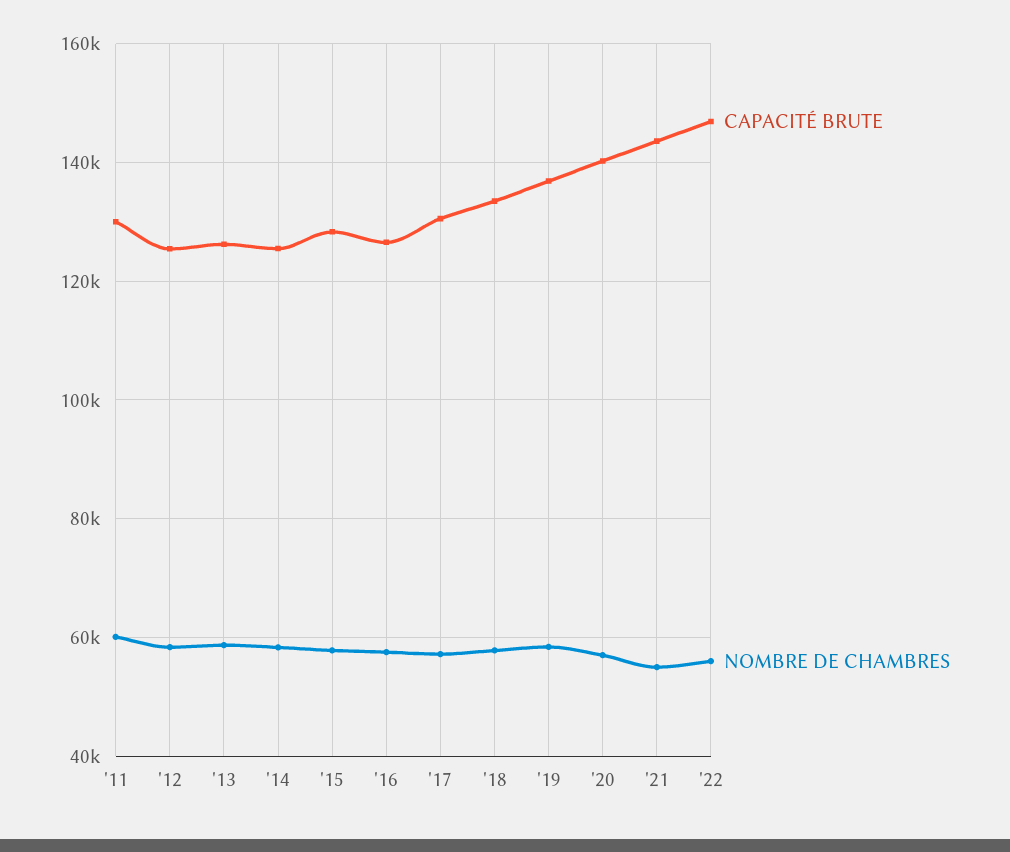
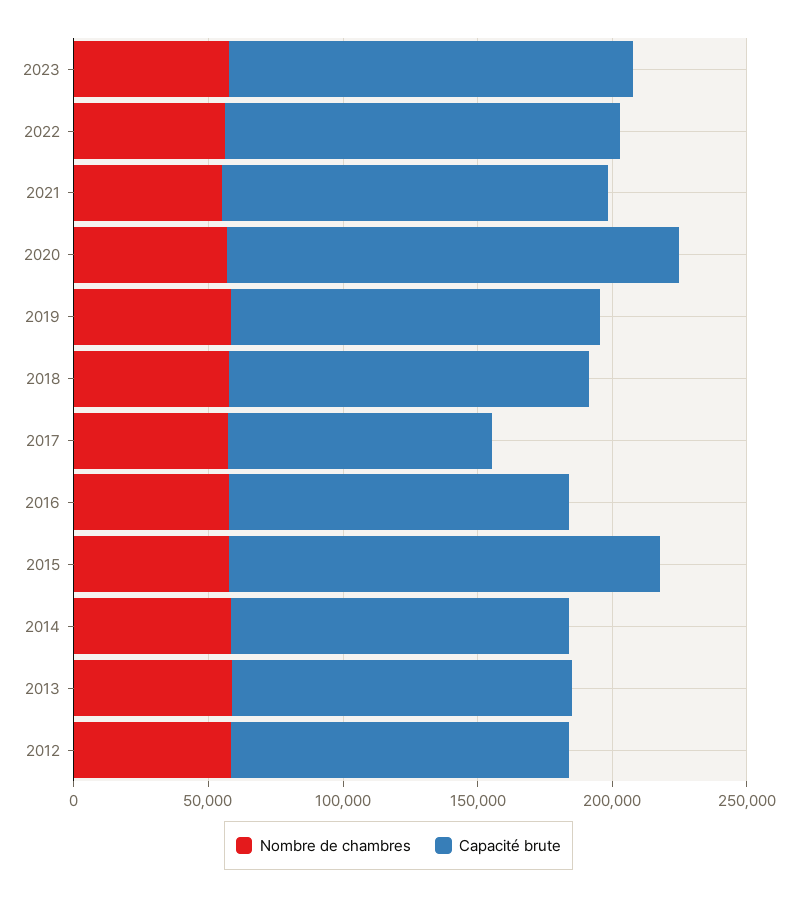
CAPACITÉ BRUTE, '11: 130000 -> none
NOMBRE DE CHAMBRES, '11: 60000 -> none
CAPACITÉ BRUTE, '15: 128000 -> 160000
CAPACITÉ BRUTE, '17: 130000 -> 100000
CAPACITÉ BRUTE, '20: 140000 -> 170000
NOMBRE DE CHAMBRES, 2023: none -> 60000
CAPACITÉ BRUTE, 2023: none -> 150000

